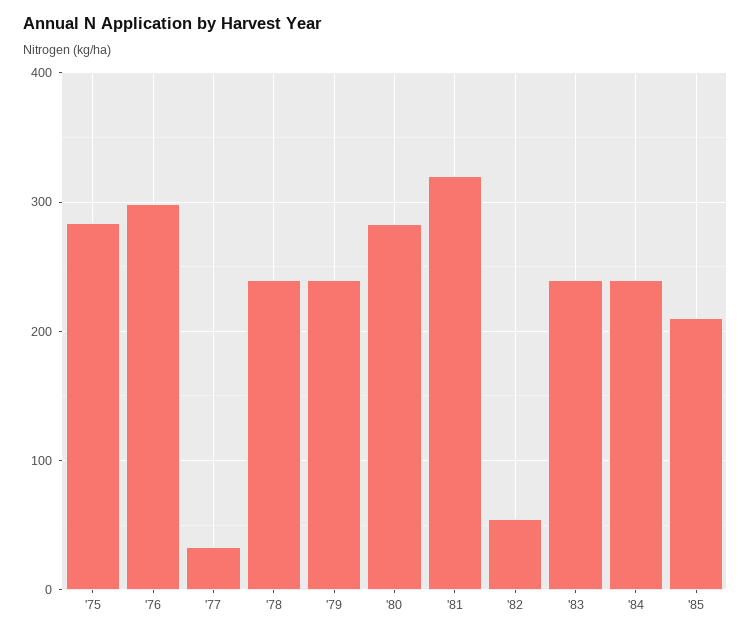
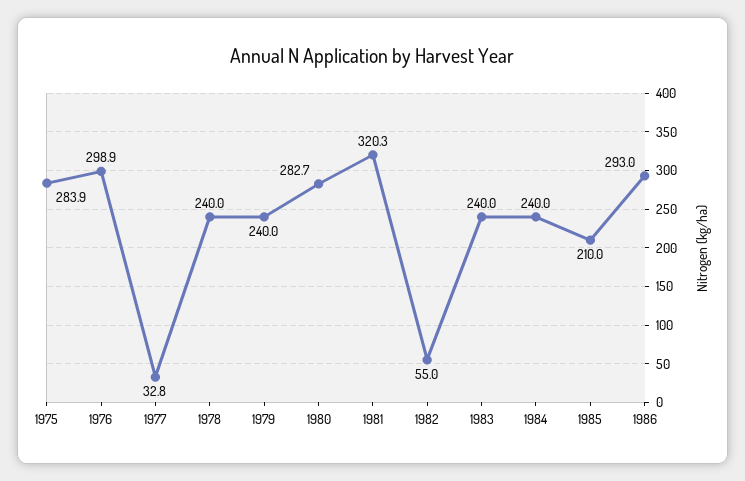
1986: none -> 293

